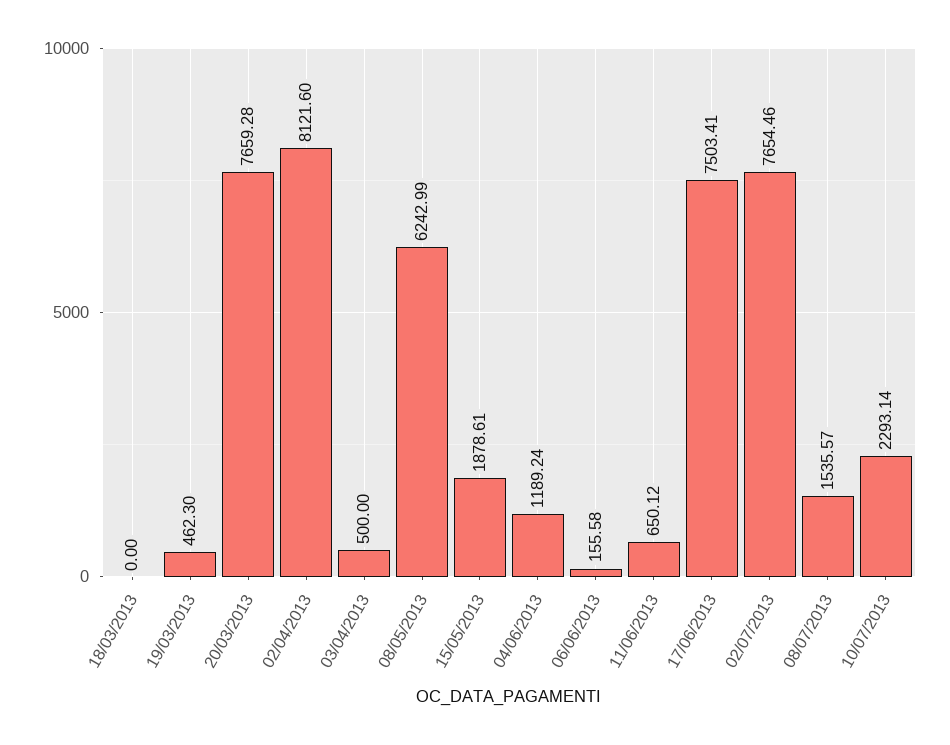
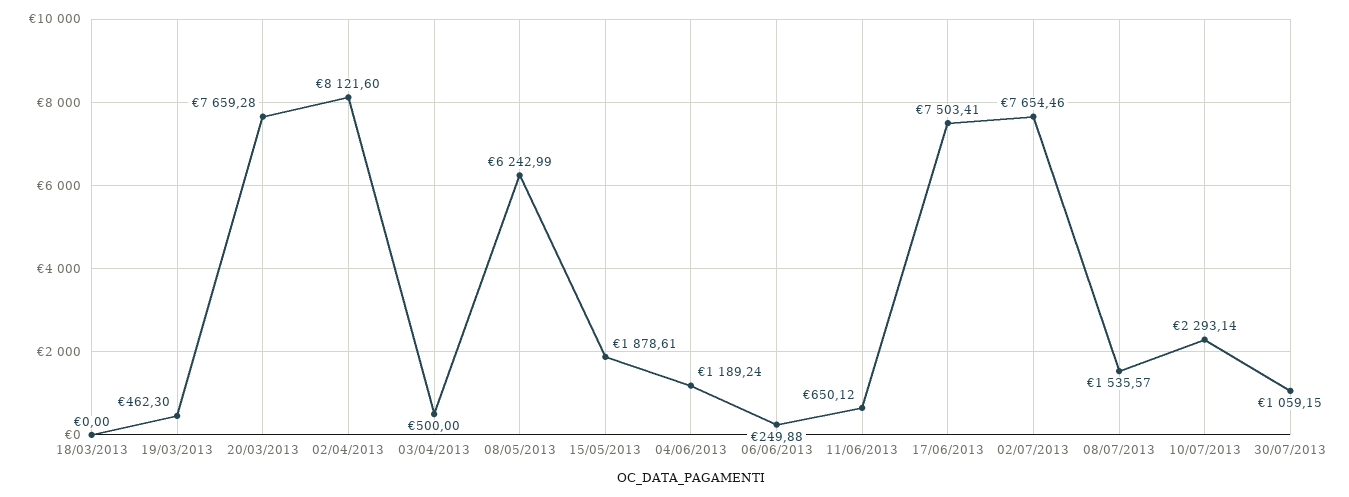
06/06/2013: 155.58 -> 249.88
30/07/2013: none -> 1059.15

